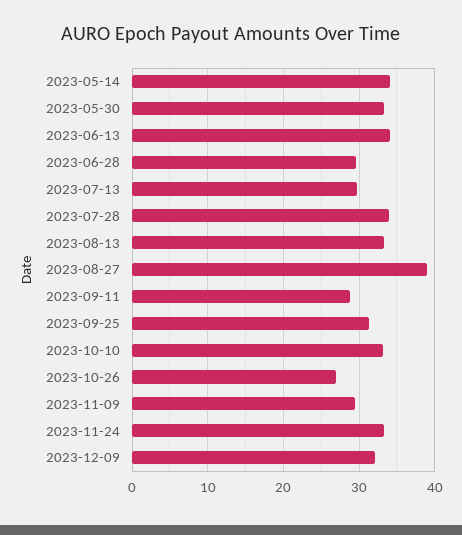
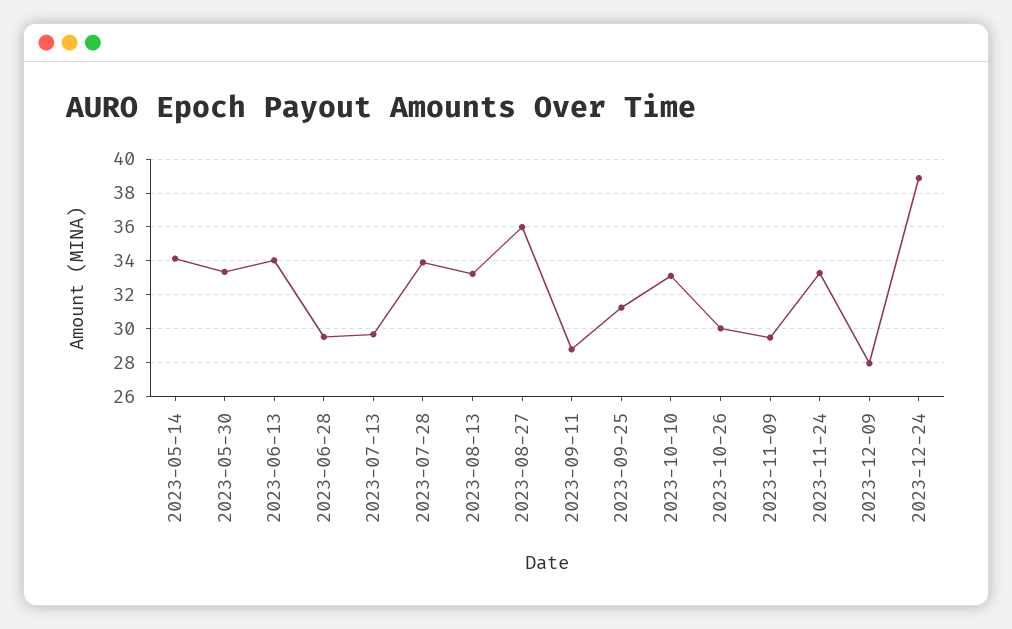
2023-08-27: 39 -> 36
2023-10-26: 27 -> 30
2023-12-09: 32 -> 28
2023-12-24: none -> 39

